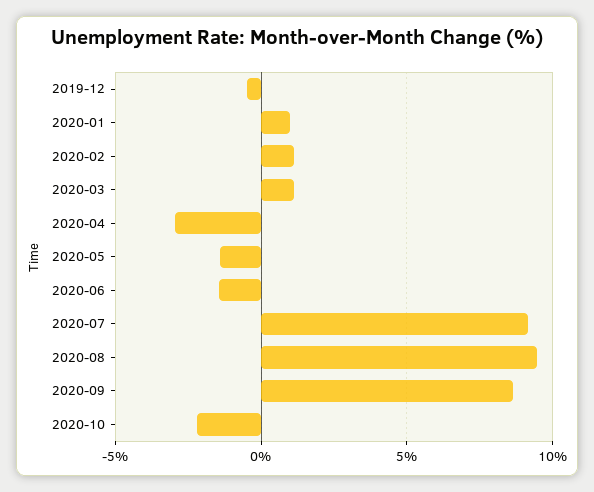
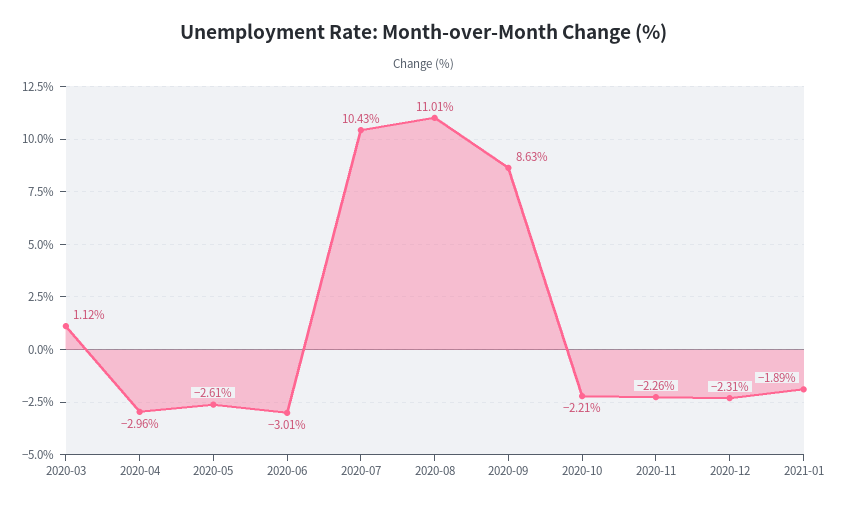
2019-12: -0.5 -> none
2020-01: 1 -> none
2020-02: 1 -> none
2020-05: -1.5 -> -2.61
2020-06: -1.5 -> -3.01
2020-07: 9 -> 10.43
2020-08: 9.5 -> 11.01
2020-11: none -> -2.26
2020-12: none -> -2.31
2021-01: none -> -1.89

